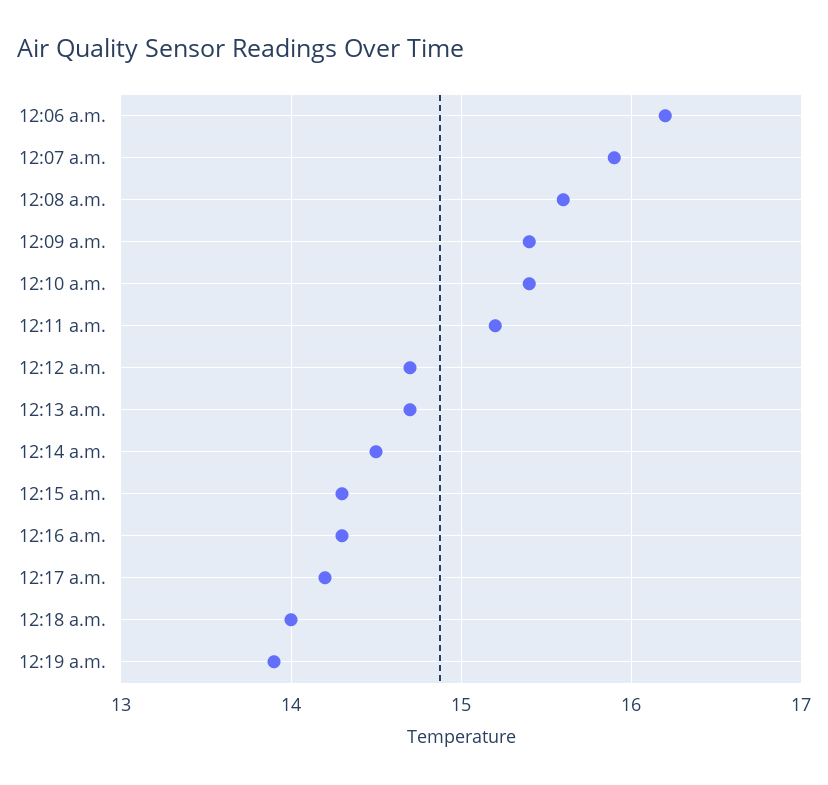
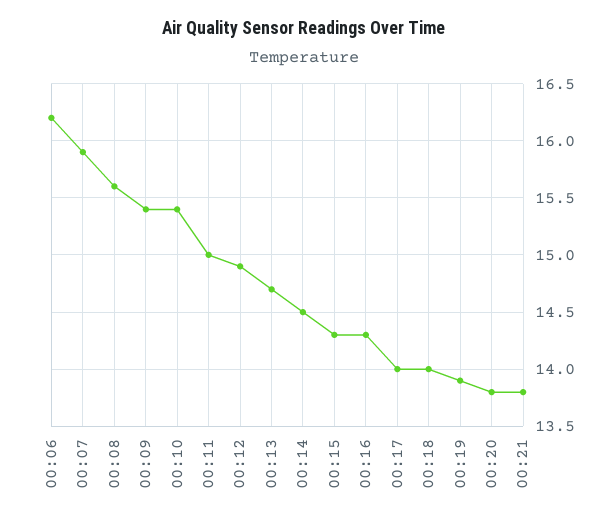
12:11 a.m.: 15.2 -> 15
12:12 a.m.: 14.7 -> 14.9
12:17 a.m.: 14.2 -> 14
00:20: none -> 13.8
00:21: none -> 13.8

